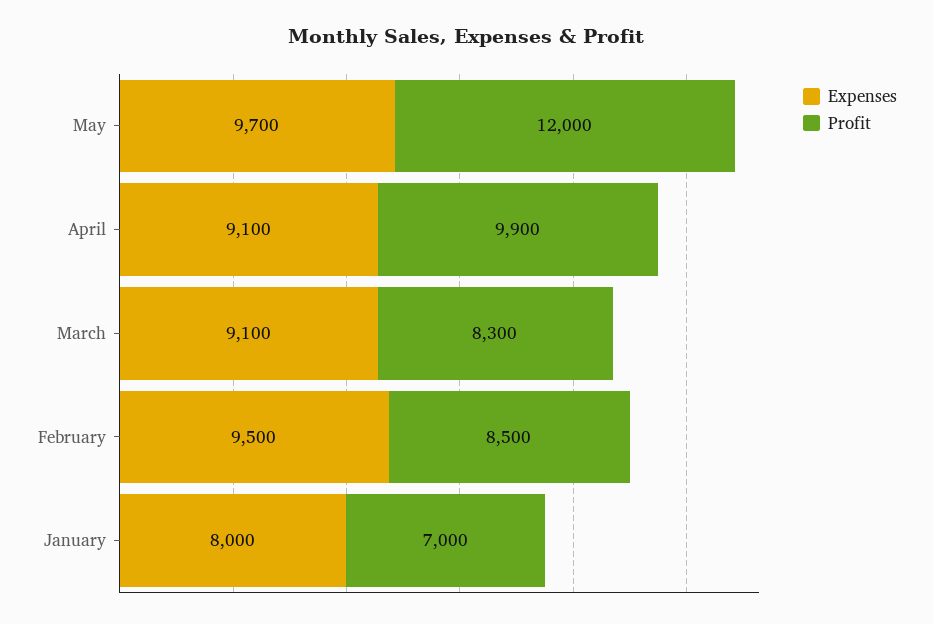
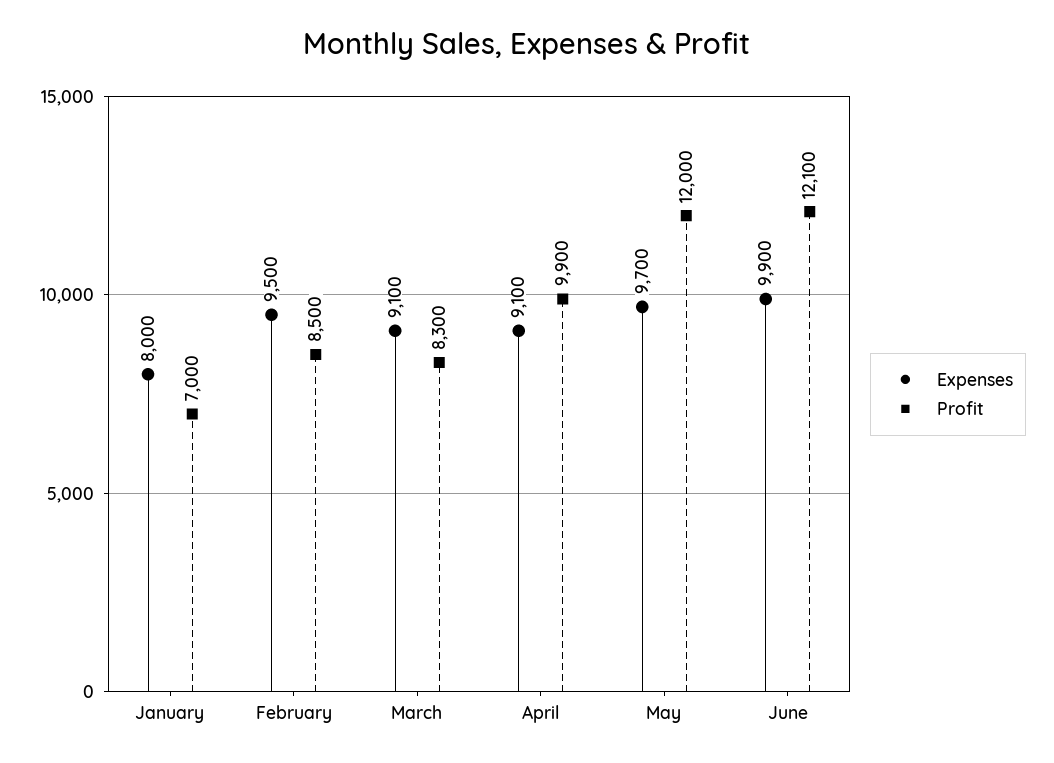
Expenses, June: none -> 9900
Profit, June: none -> 12100

